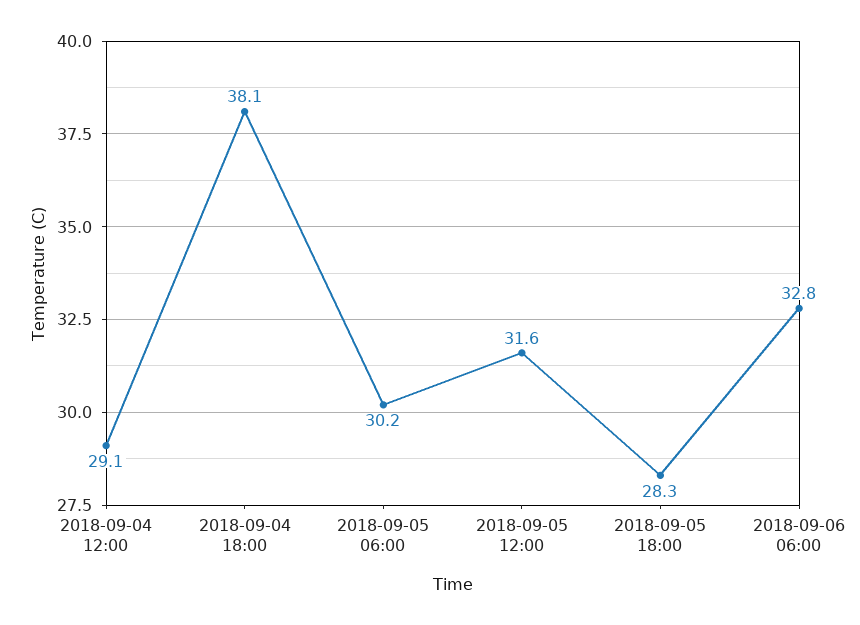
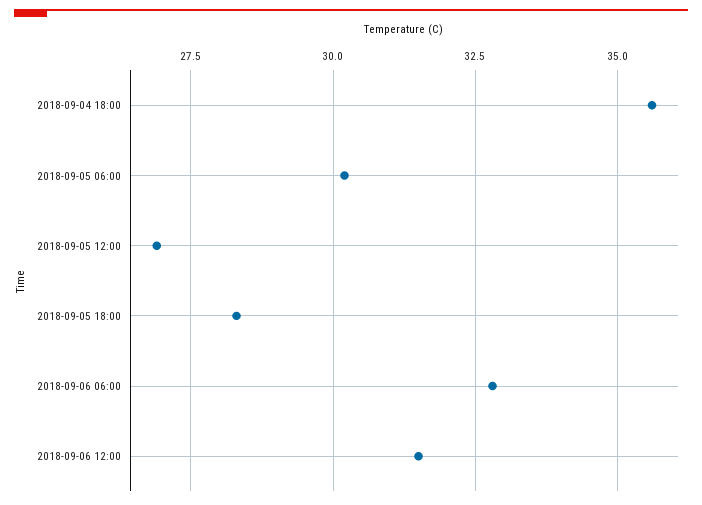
2018-09-04 12:00: 29.1 -> none
2018-09-04 18:00: 38.1 -> 35.5
2018-09-05 12:00: 31.6 -> 27
2018-09-06 12:00: none -> 31.5

